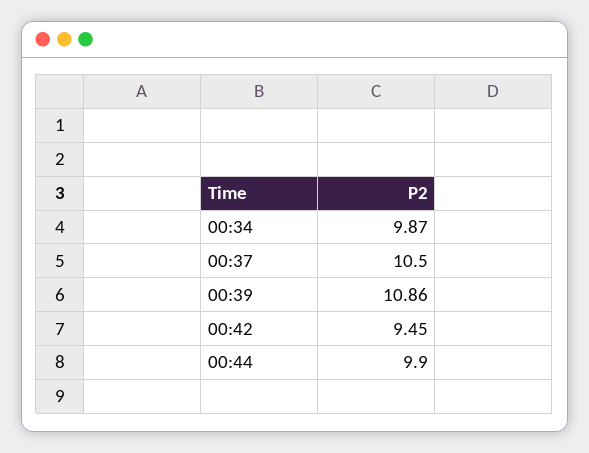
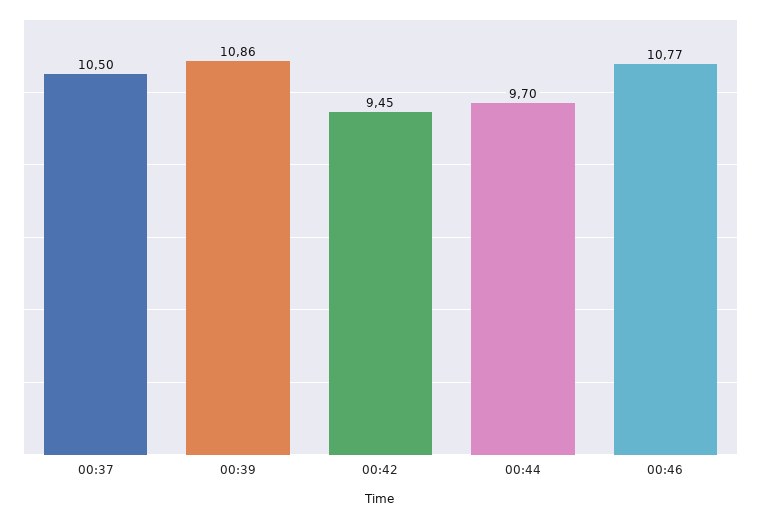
00:34: 9.87 -> none
00:44: 9.9 -> 9.7
00:46: none -> 10.77

